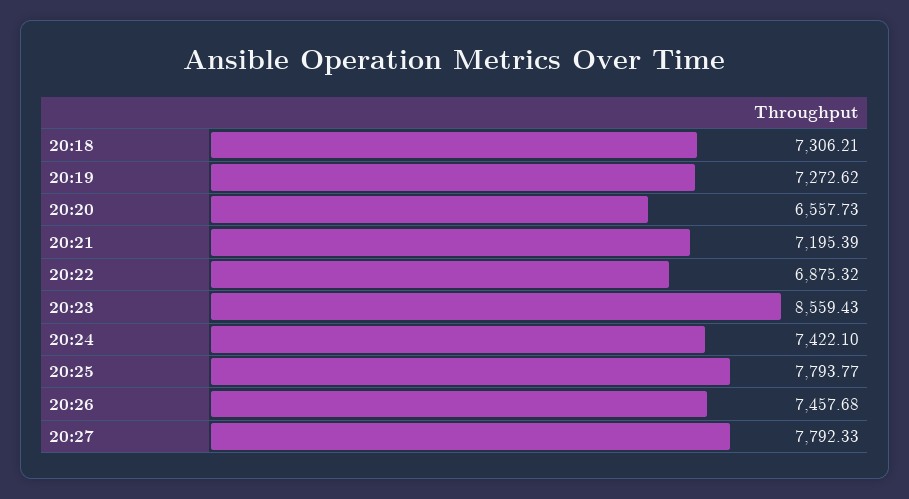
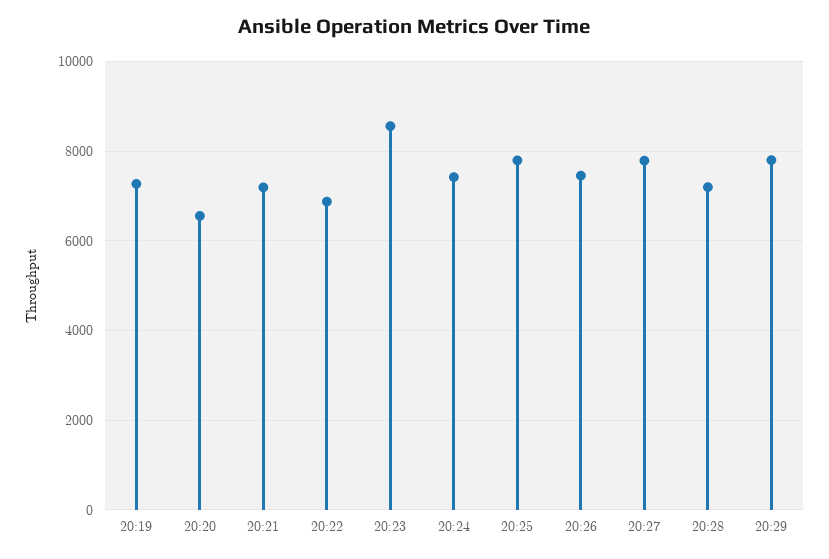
20:18: 7306.21 -> none
20:28: none -> 7200
20:29: none -> 7800

